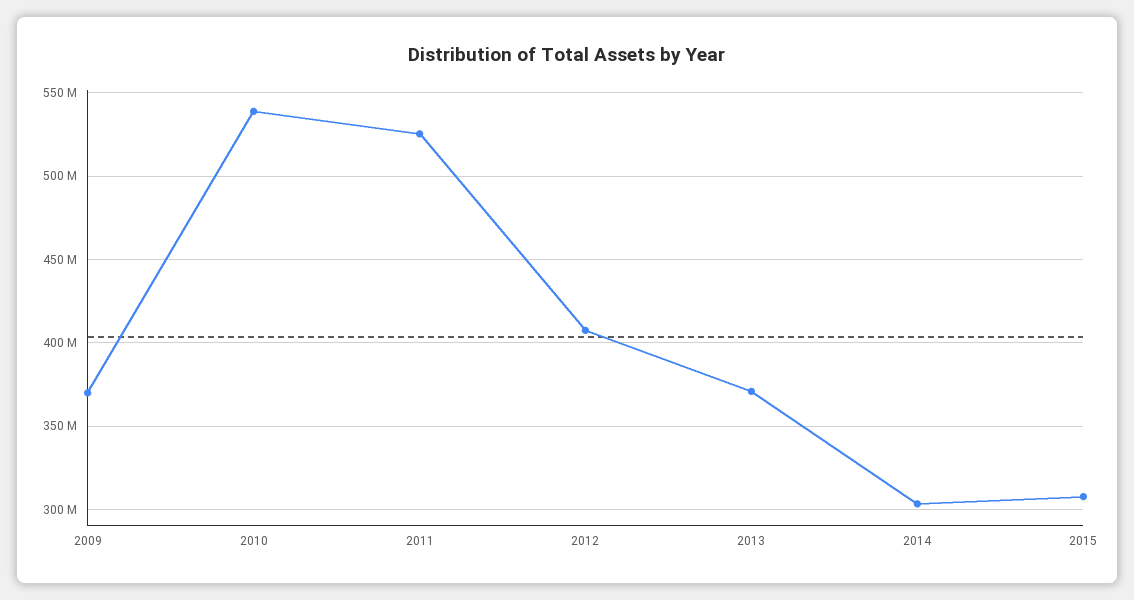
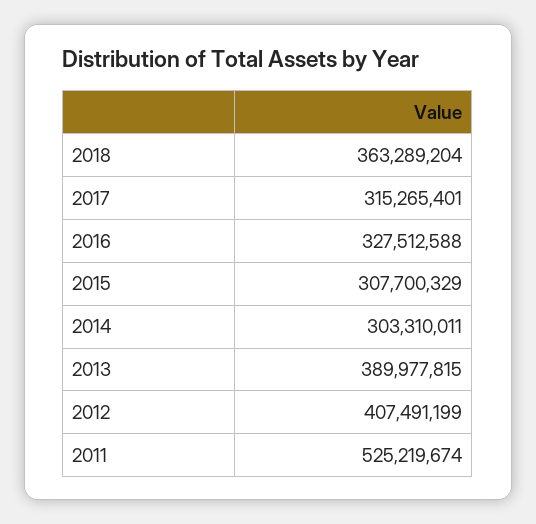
2009: 370000000 -> none
2010: 540000000 -> none
2013: 370000000 -> 389977815
2018: none -> 363289204
2017: none -> 315265401
2016: none -> 327512588

